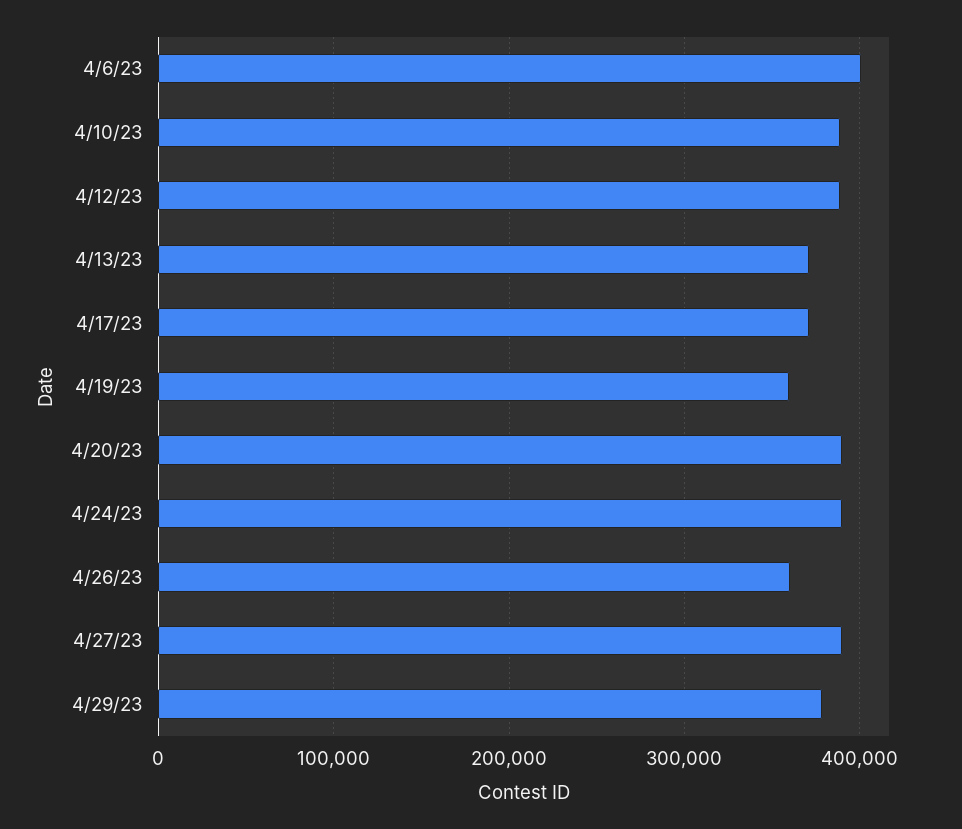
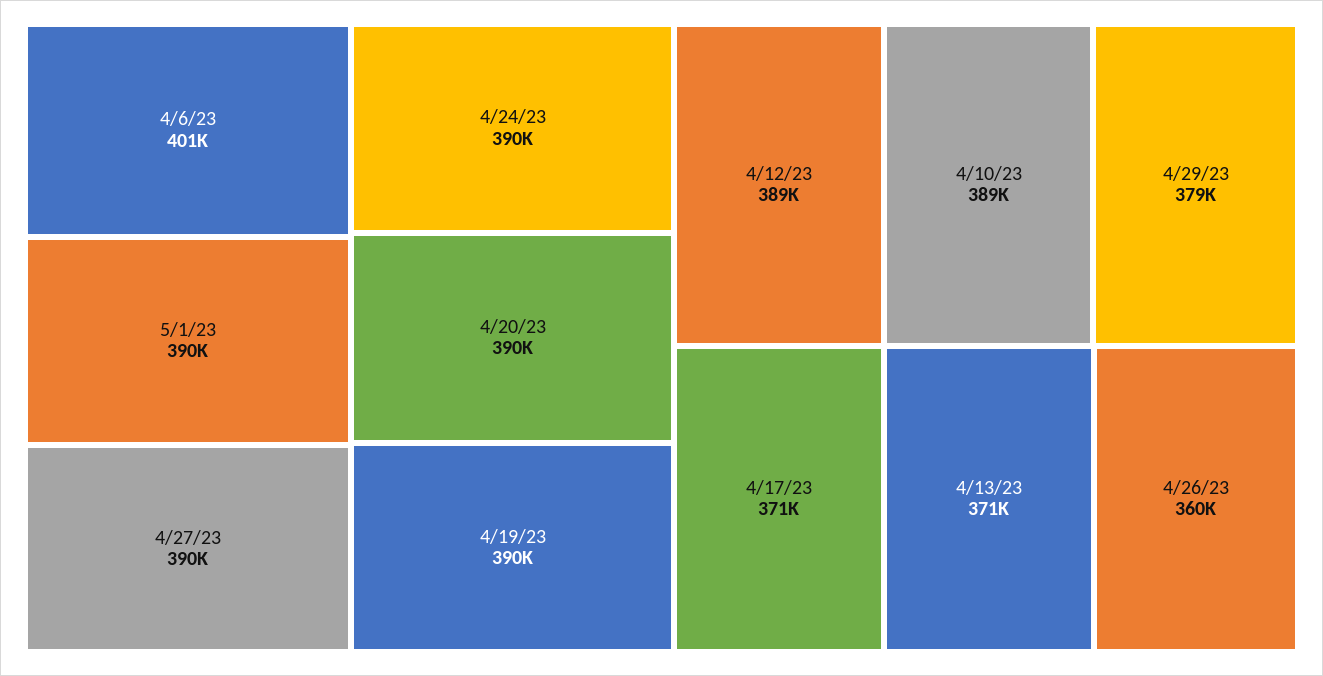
4/19/23: 360000 -> 390000
5/1/23: none -> 390000

